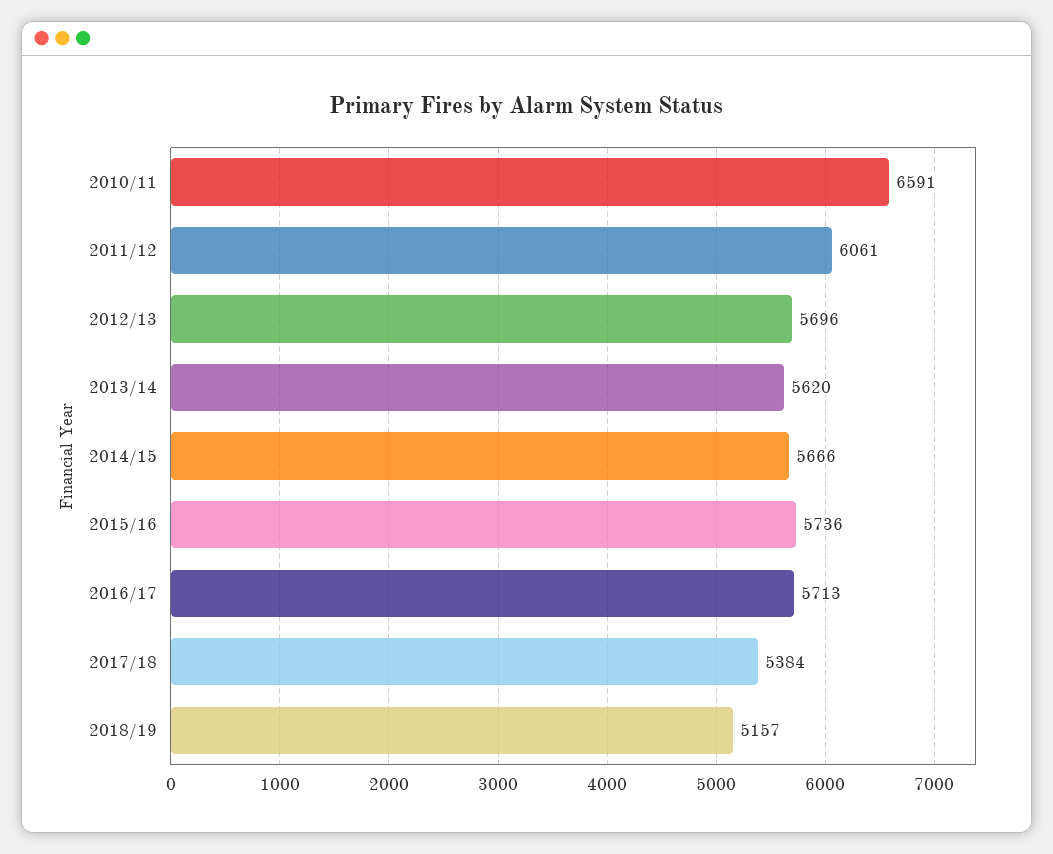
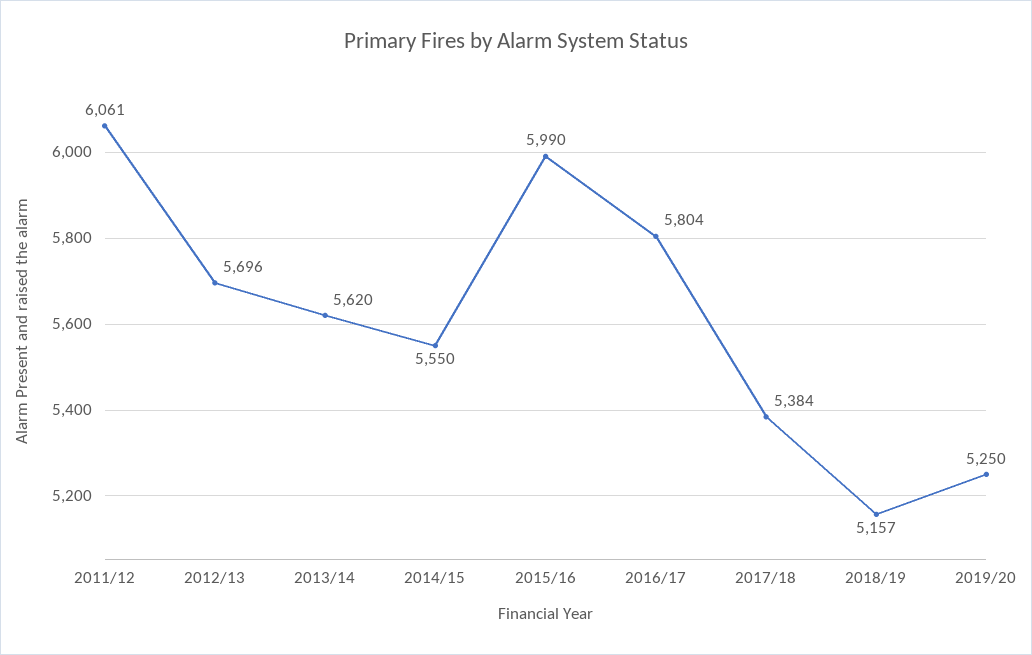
2010/11: 6591 -> none
2014/15: 5666 -> 5550
2015/16: 5736 -> 5990
2016/17: 5713 -> 5804
2019/20: none -> 5250

